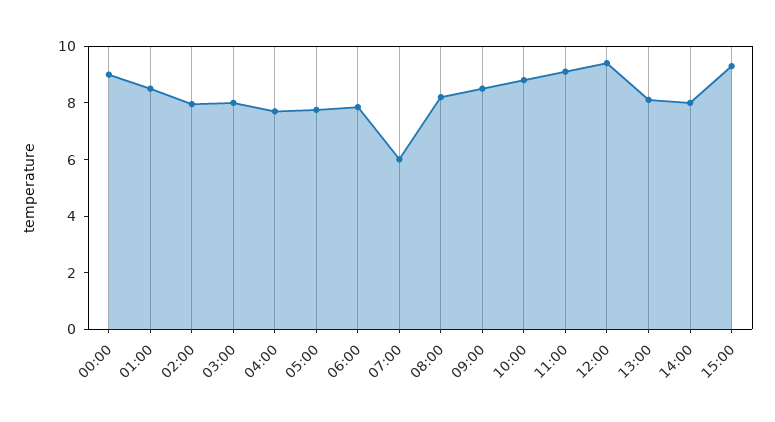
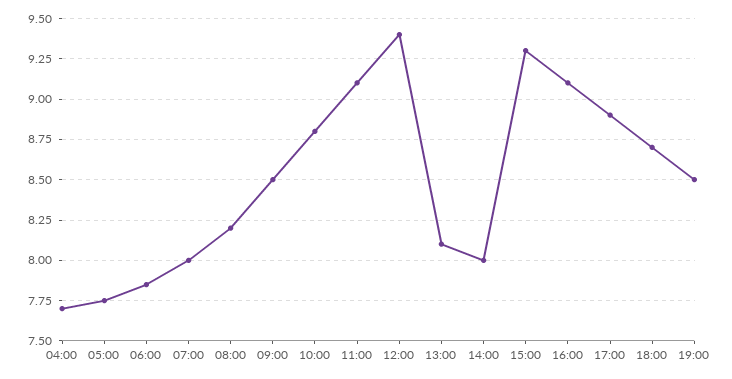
00:00: 9 -> none
01:00: 8.5 -> none
02:00: 8 -> none
03:00: 8 -> none
07:00: 6 -> 8
16:00: none -> 9.1
17:00: none -> 8.9
18:00: none -> 8.7
19:00: none -> 8.5

